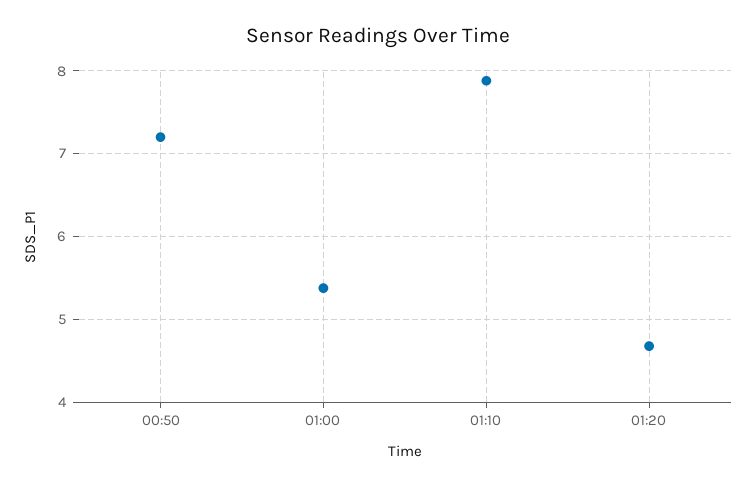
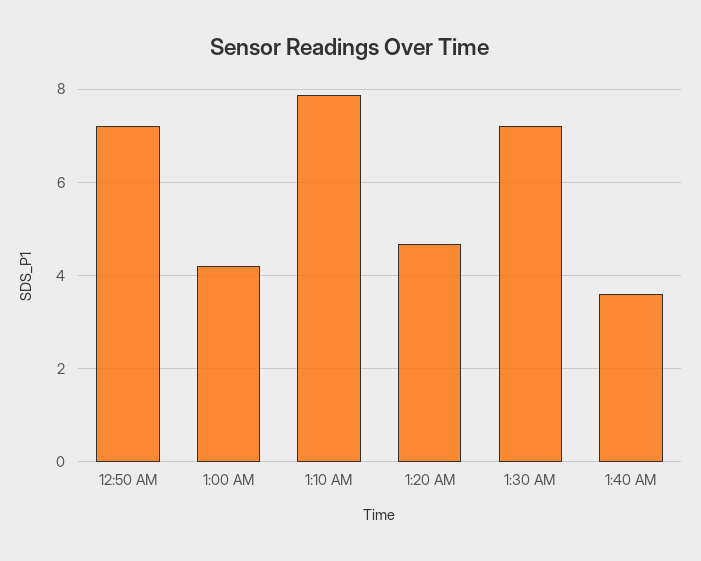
01:00: 5.4 -> 4.2
1:30 AM: none -> 7.2
1:40 AM: none -> 3.6

